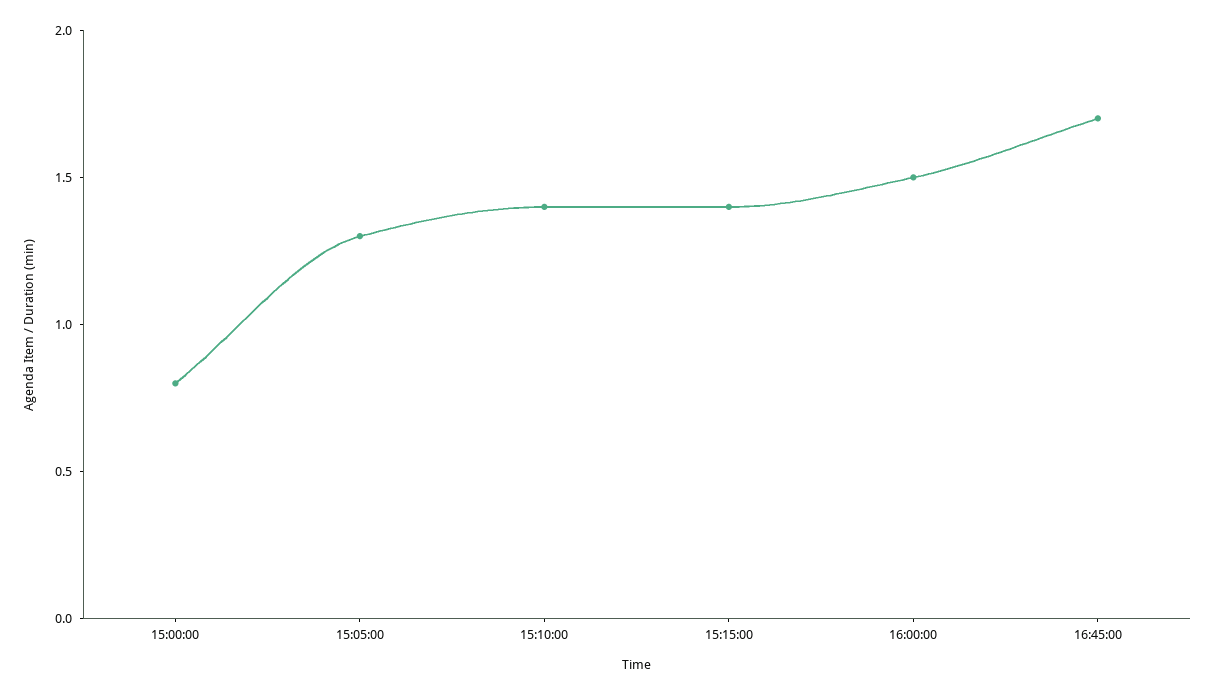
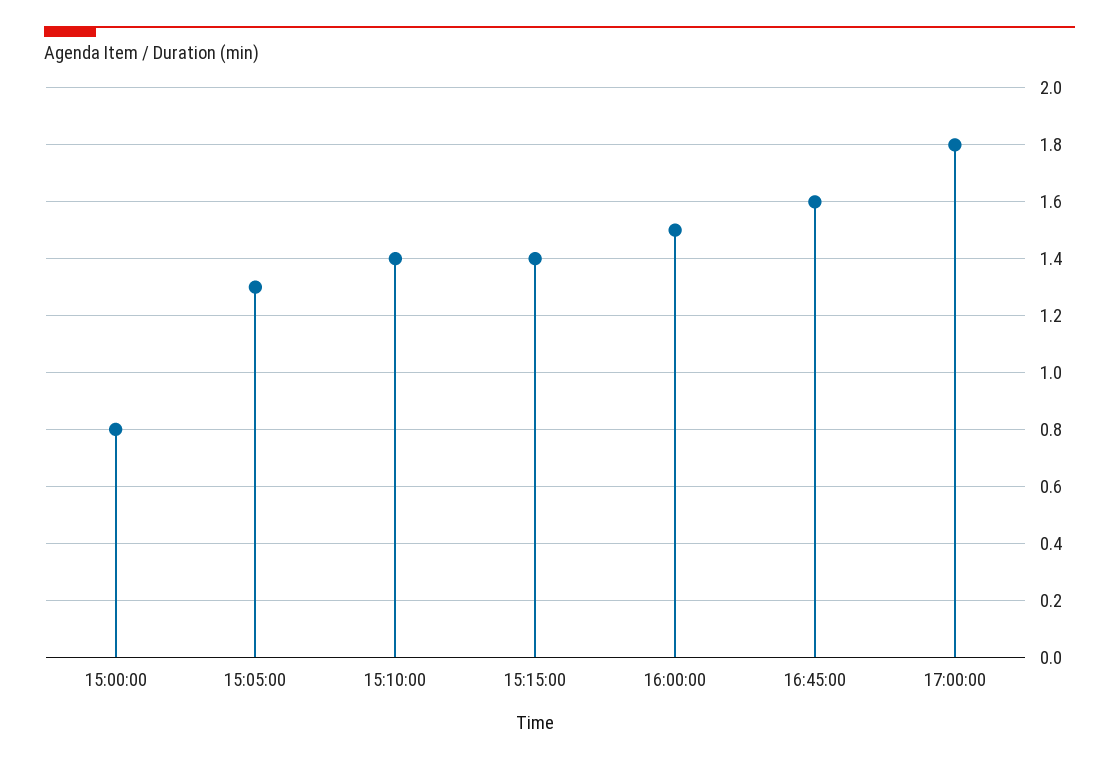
16:45:00: 1.7 -> 1.6
17:00:00: none -> 1.8

